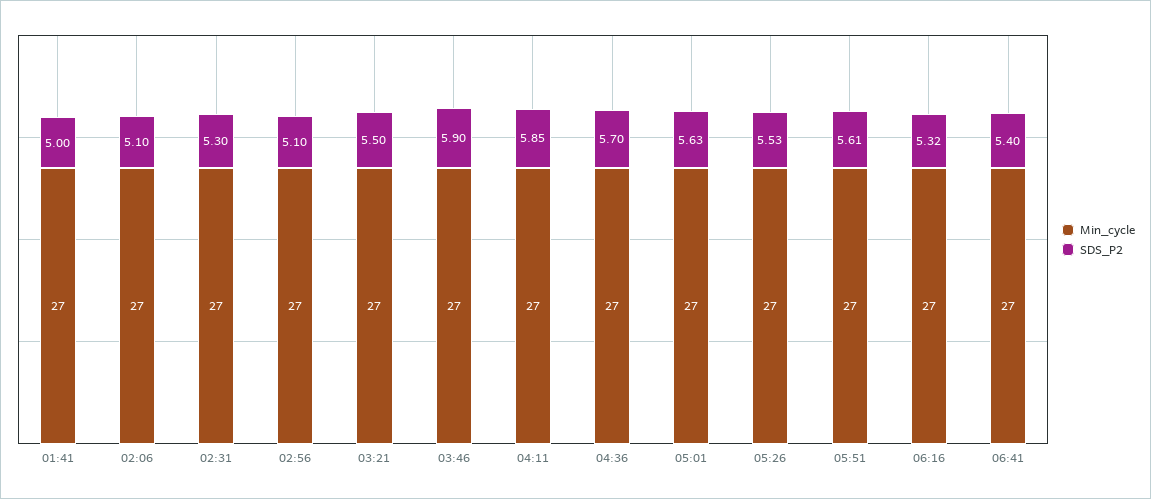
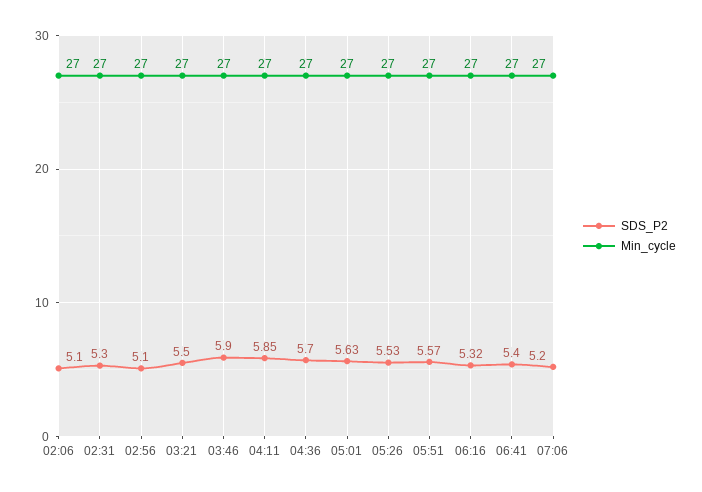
Min_cycle, 01:41: 27 -> none
SDS_P2, 01:41: 5 -> none
SDS_P2, 05:51: 5.61 -> 5.57
SDS_P2, 07:06: none -> 5.2
Min_cycle, 07:06: none -> 27

